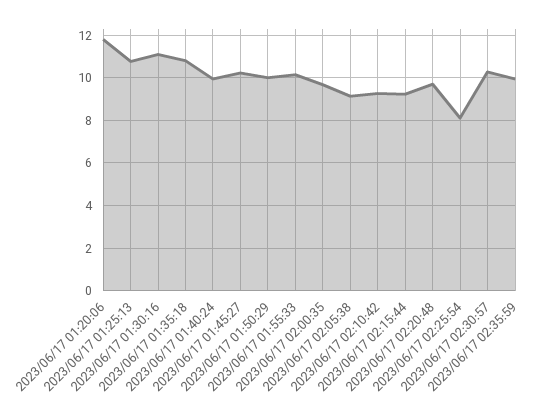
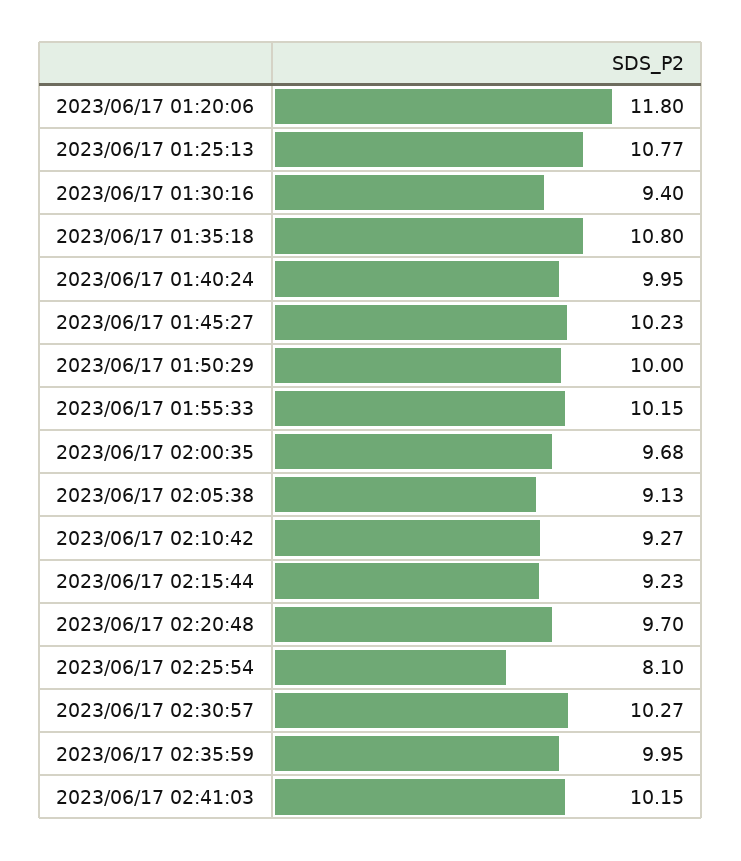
2023/06/17 01:30:16: 11 -> 9.4
2023/06/17 02:41:03: none -> 10.15

